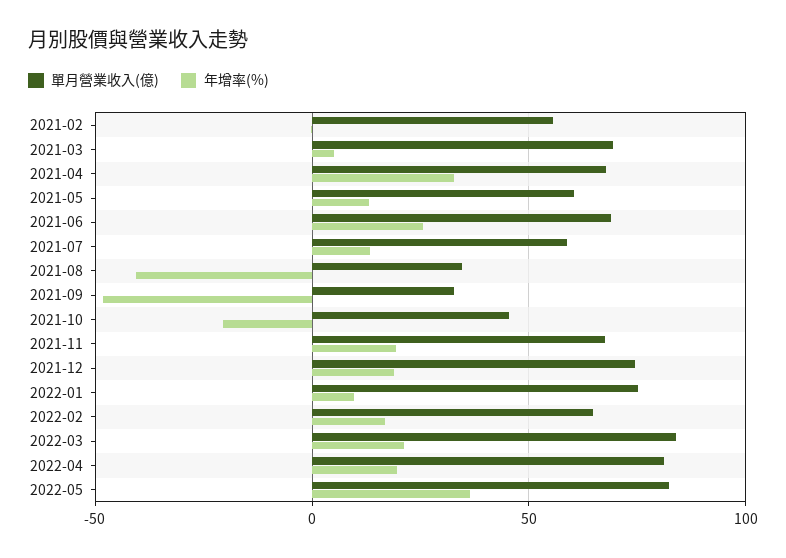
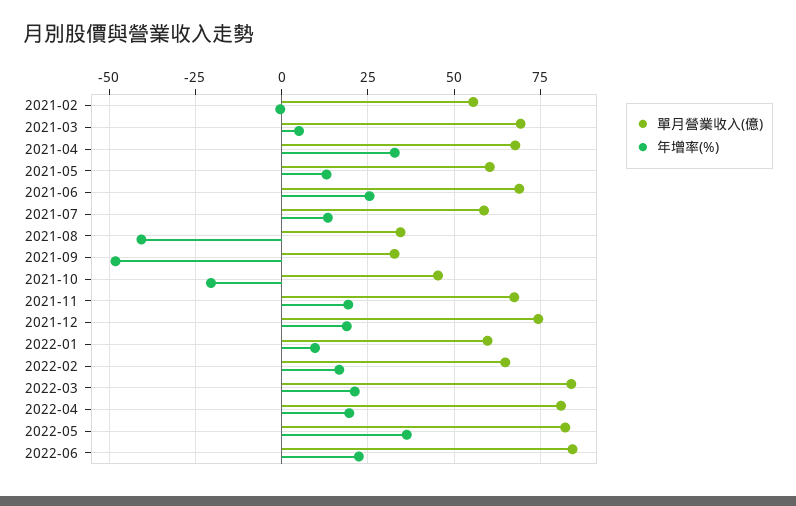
單月營業收入(億), 2022-01: 75 -> 60
單月營業收入(億), 2022-06: none -> 85
年增率(%), 2022-06: none -> 22.5

